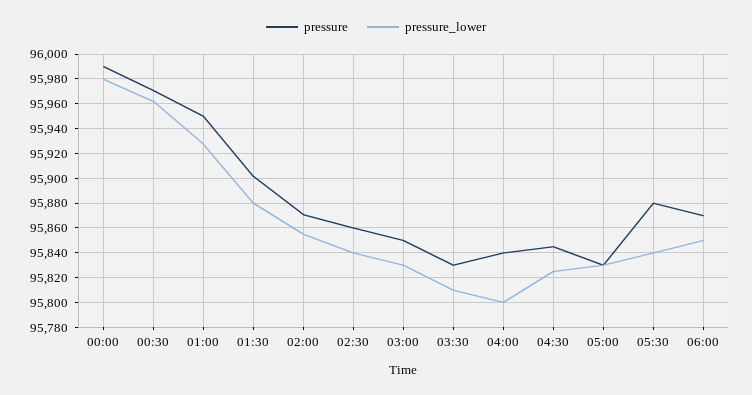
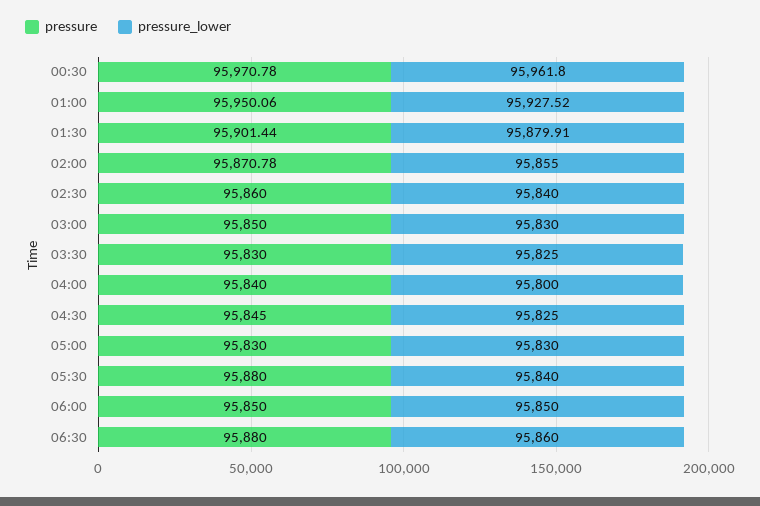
pressure, 00:00: 95990 -> none
pressure_lower, 00:00: 95980 -> none
pressure_lower, 03:30: 95810 -> 95825
pressure, 06:00: 95870 -> 95850
pressure, 06:30: none -> 95880
pressure_lower, 06:30: none -> 95860

